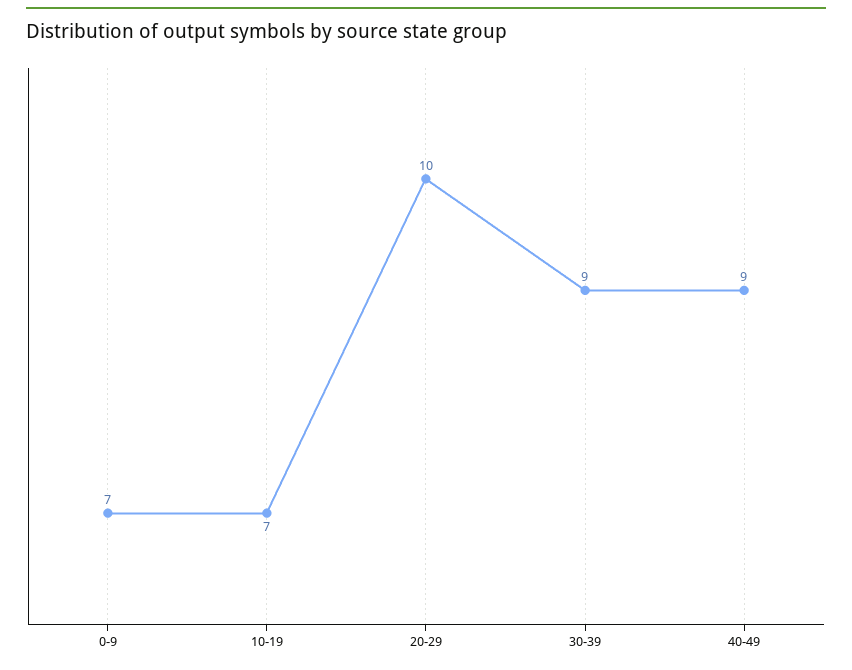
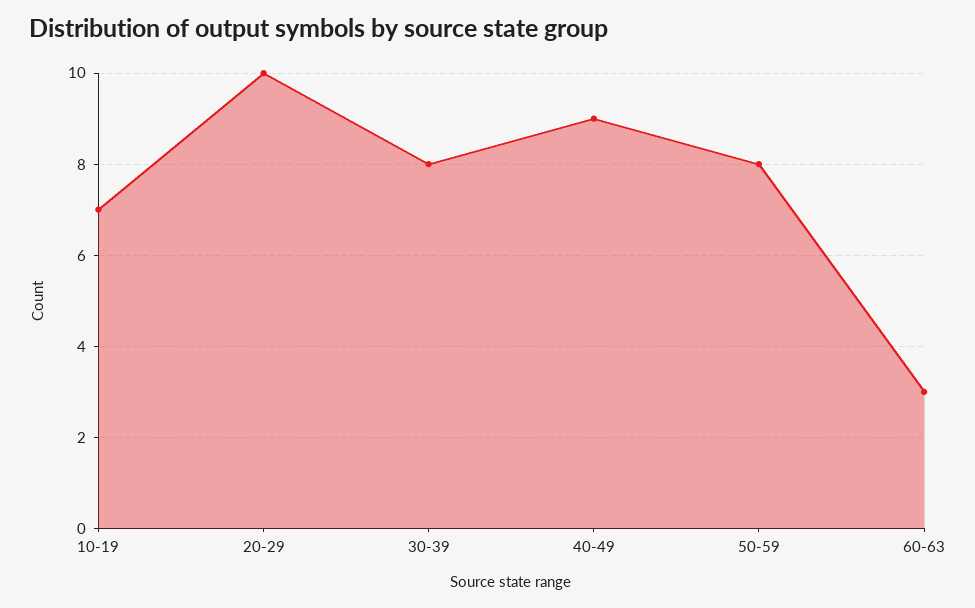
0-9: 7 -> none
30-39: 9 -> 8
50-59: none -> 8
60-63: none -> 3

